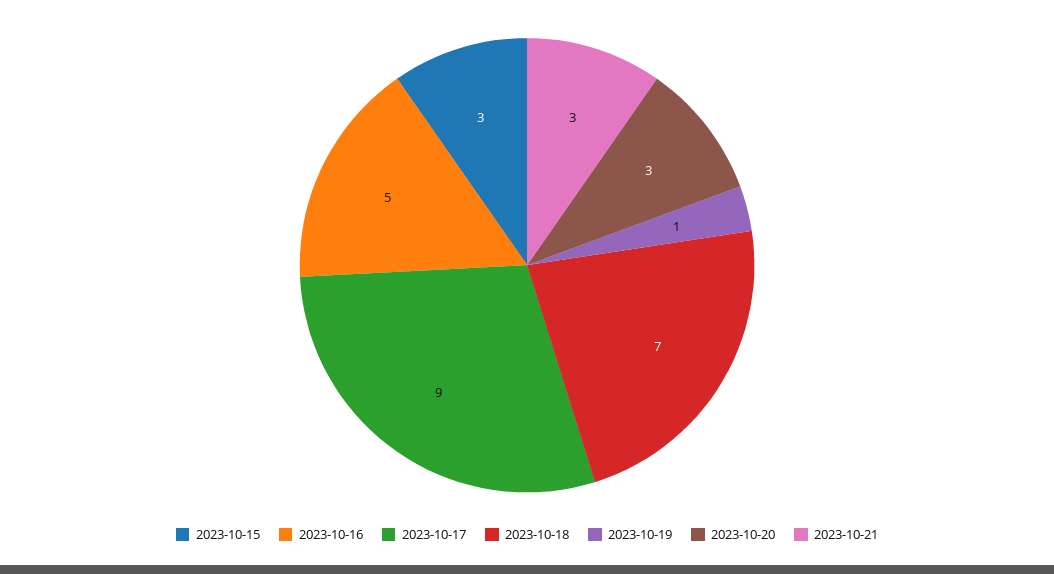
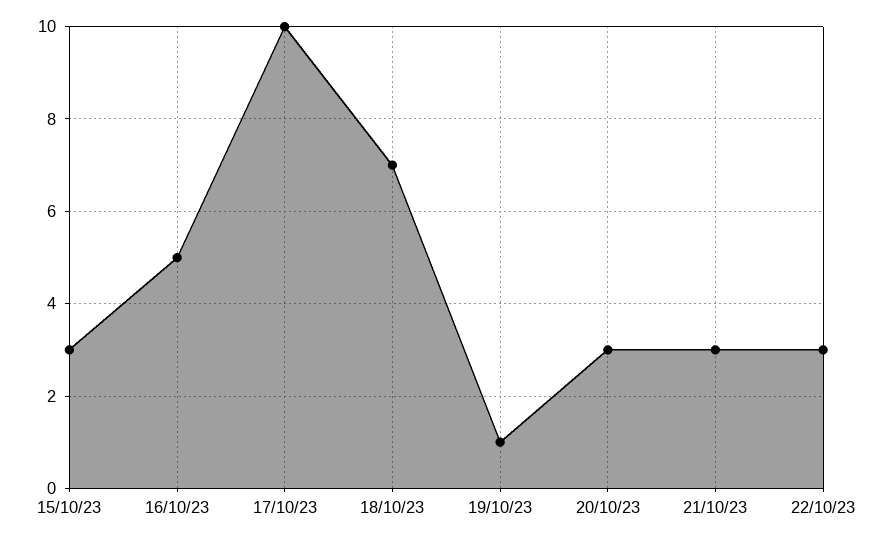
2023-10-17: 9 -> 10
22/10/23: none -> 3

